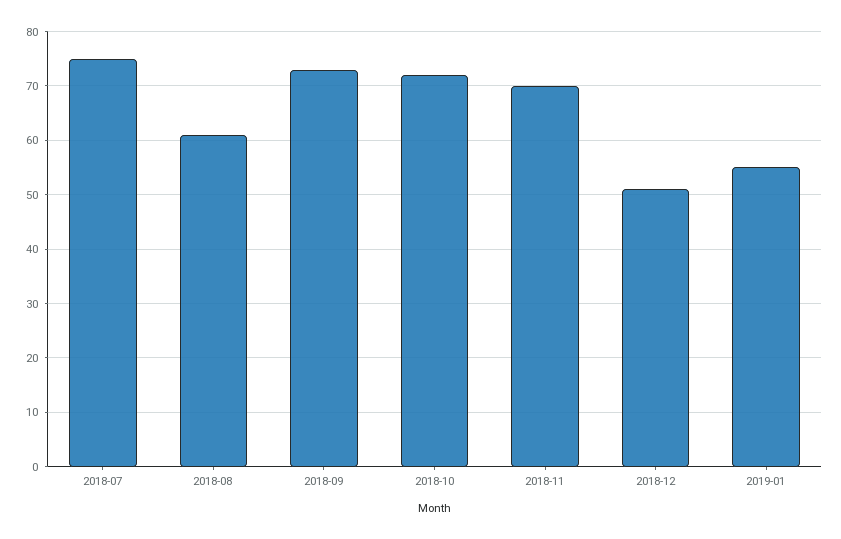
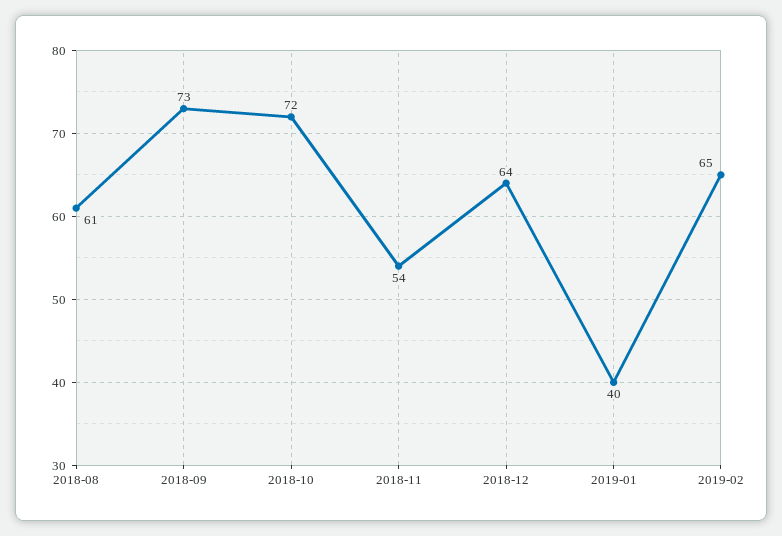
2018-07: 75 -> none
2018-11: 70 -> 54
2018-12: 50 -> 64
2019-01: 55 -> 40
2019-02: none -> 65

